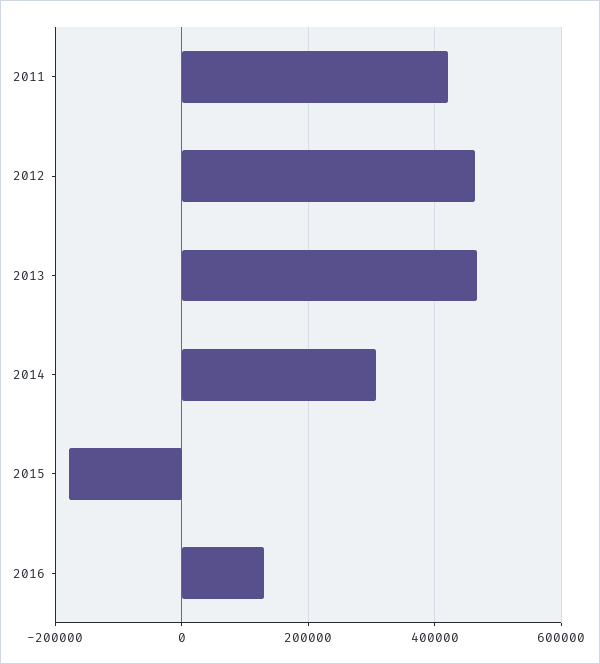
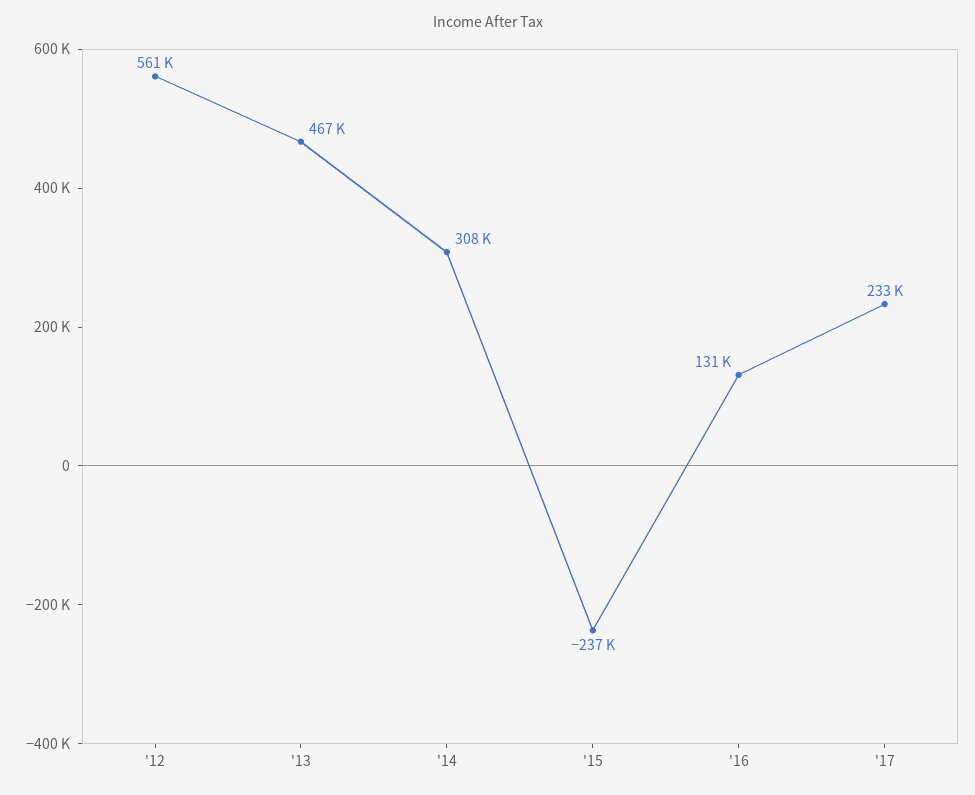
2011: 420000 -> none
2012: 460000 -> 561000
2015: -180000 -> -237000
'17: none -> 233000

